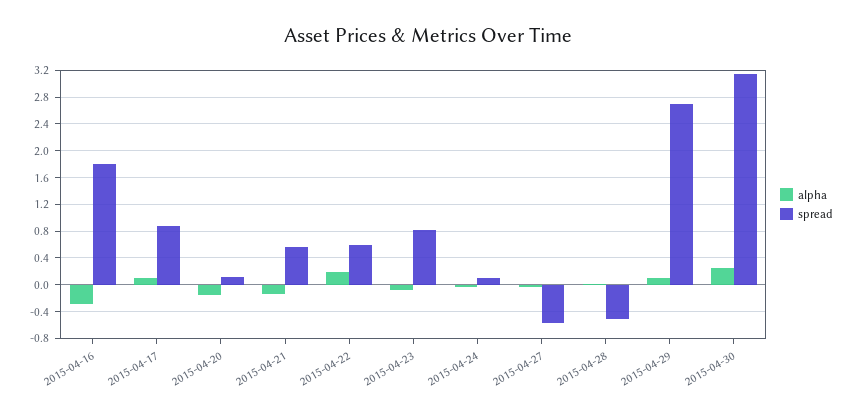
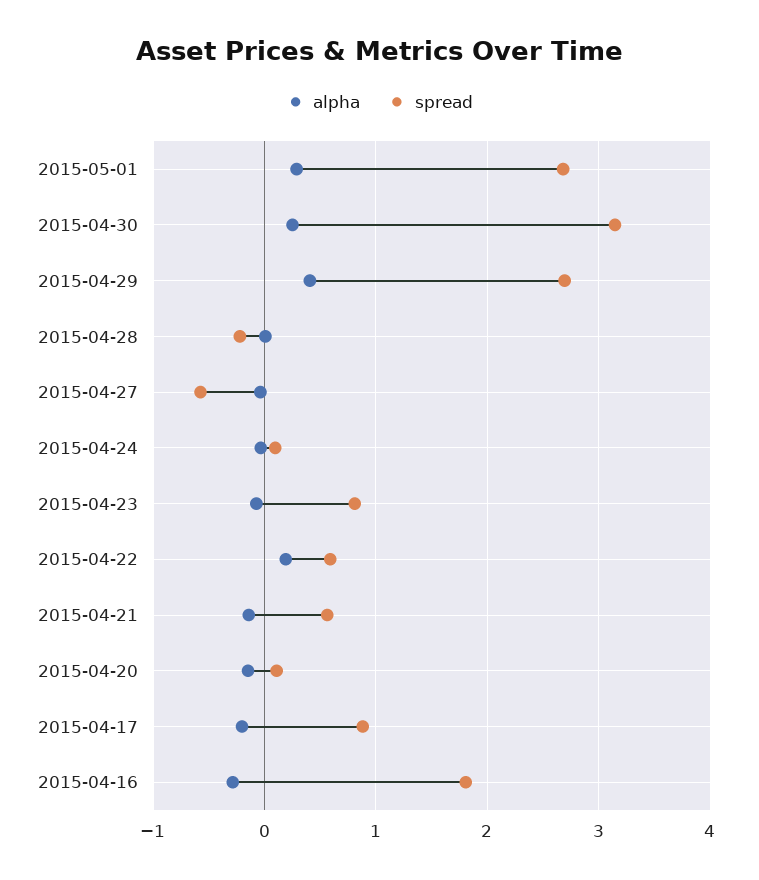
alpha, 2015-04-17: 0.1 -> -0.2
spread, 2015-04-28: -0.5 -> -0.2
alpha, 2015-04-29: 0.1 -> 0.4
alpha, 2015-05-01: none -> 0.3
spread, 2015-05-01: none -> 2.7

